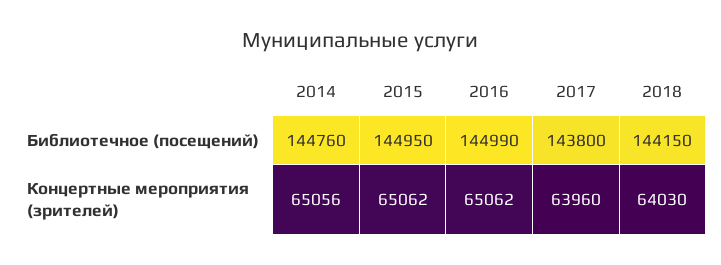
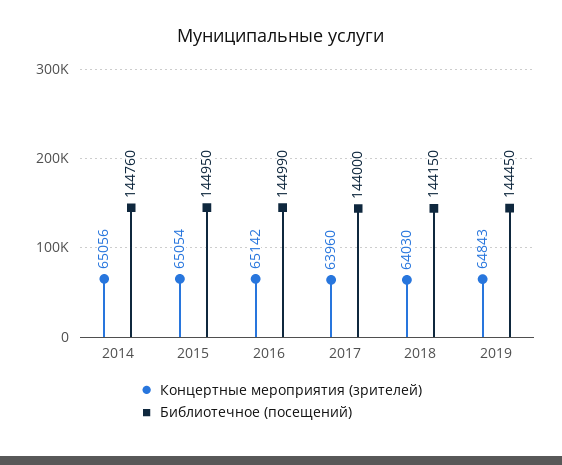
Библиотечное (посещений), 2017: 143800 -> 144000
Концертные мероприятия (зрителей), 2015: 65062 -> 65054
Концертные мероприятия (зрителей), 2016: 65062 -> 65142
Концертные мероприятия (зрителей), 2019: none -> 64843
Библиотечное (посещений), 2019: none -> 144450

